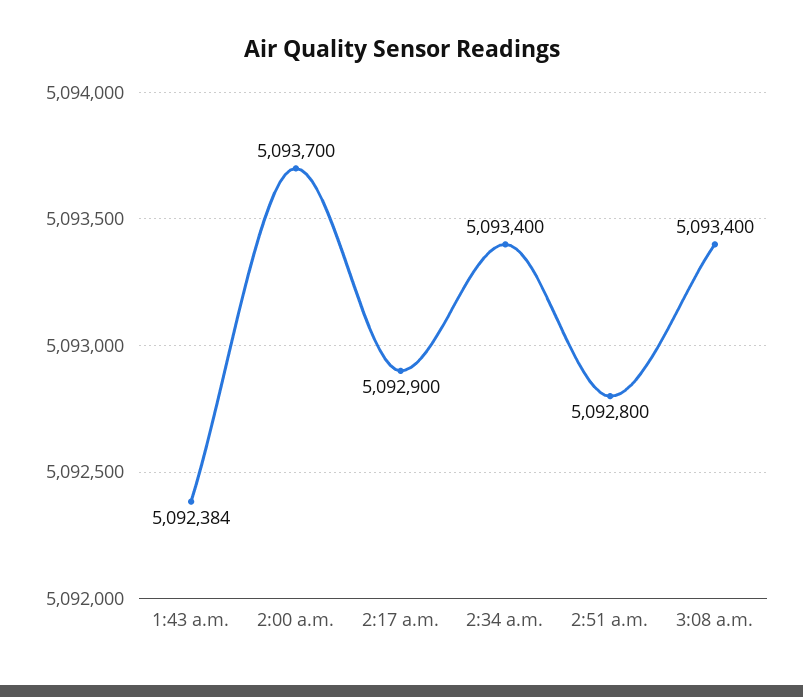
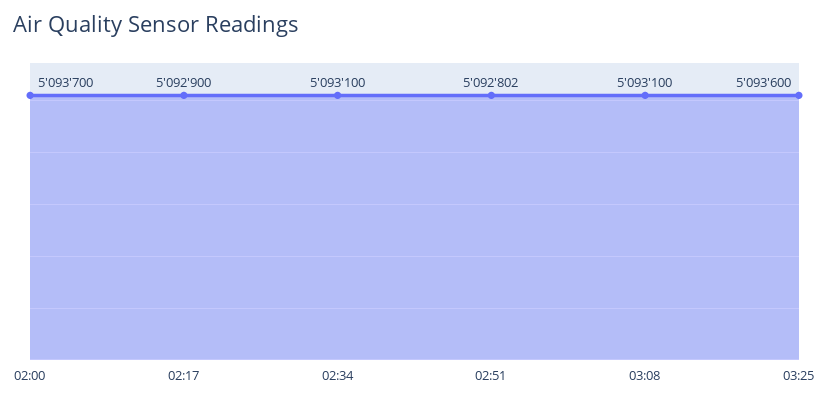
1:43 a.m.: 5092384 -> none
2:34 a.m.: 5093400 -> 5093100
2:51 a.m.: 5092800 -> 5092802
3:08 a.m.: 5093400 -> 5093100
03:25: none -> 5093600

